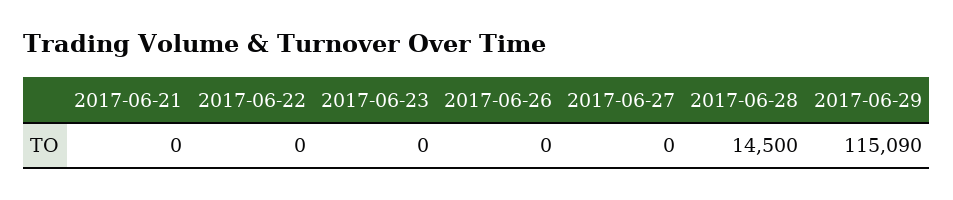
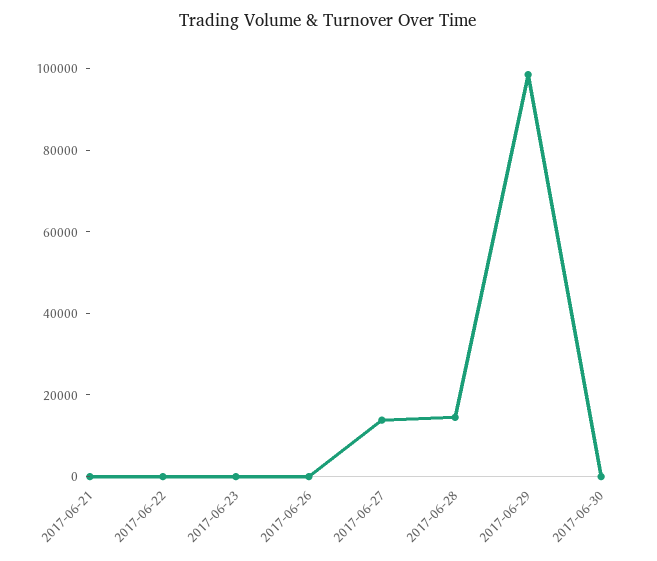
2017-06-27: 0 -> 15000
2017-06-29: 115090 -> 100000
2017-06-30: none -> 0

